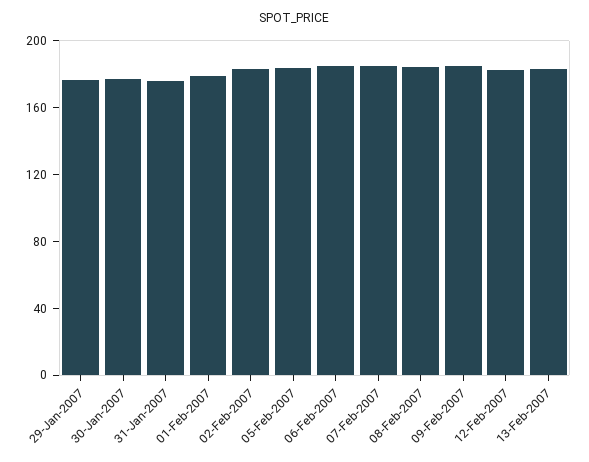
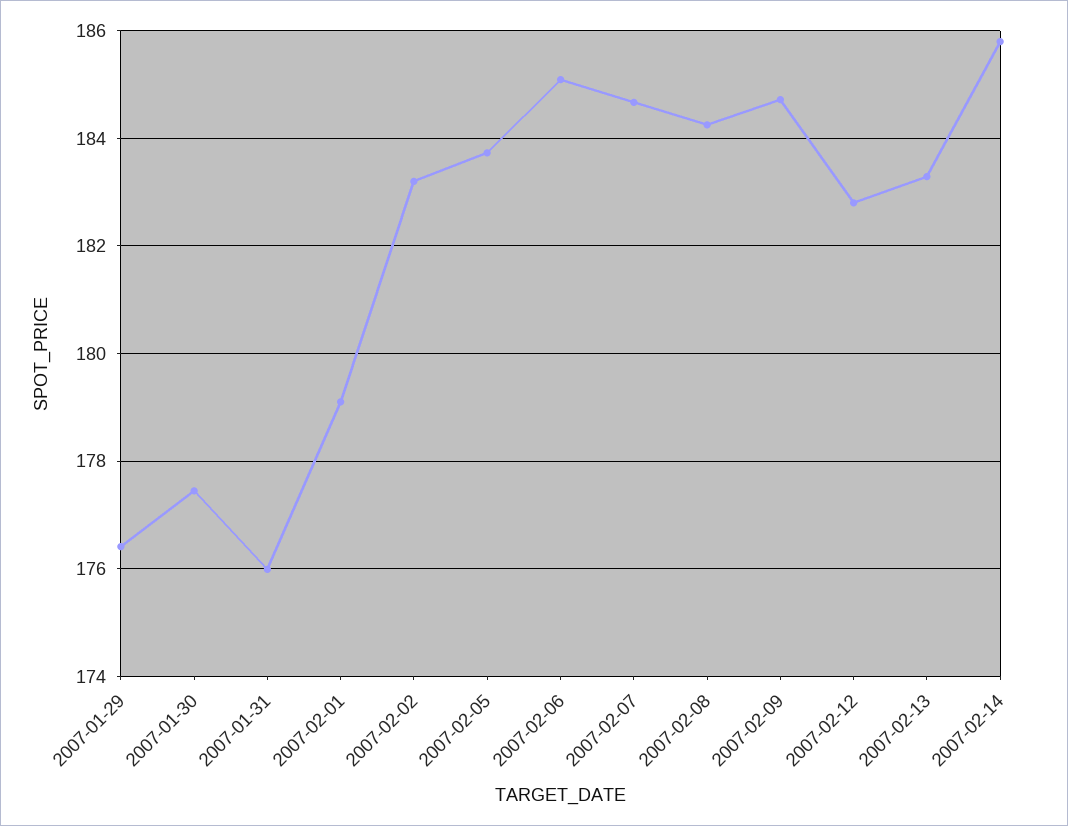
2007-02-14: none -> 185.8

